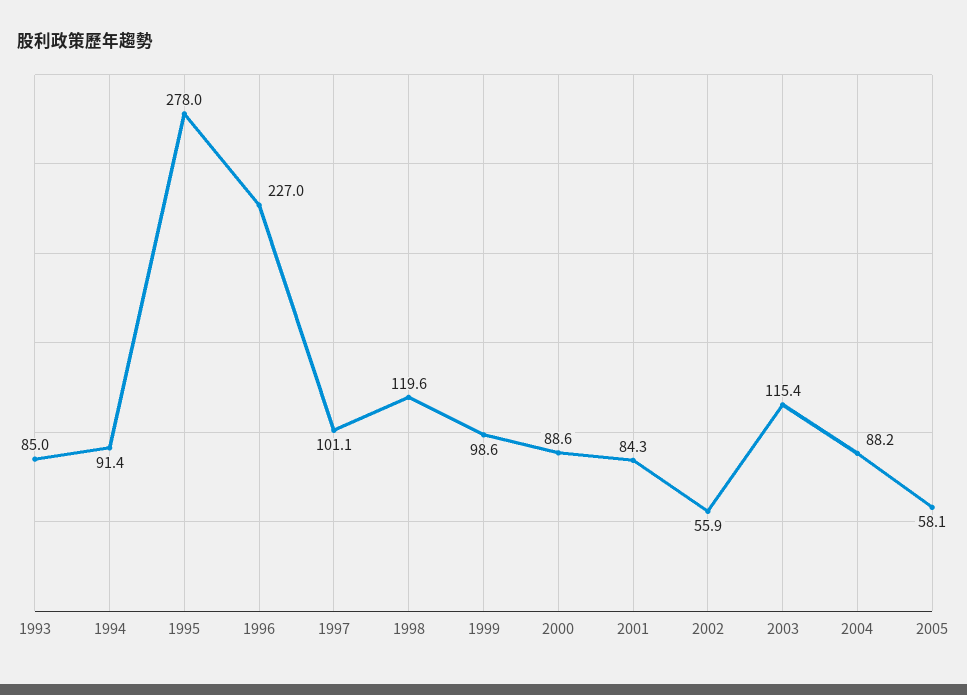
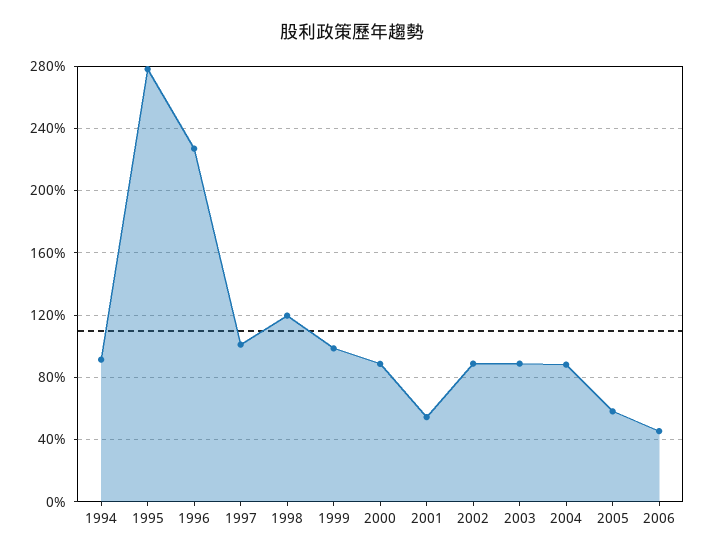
1993: 85 -> none
2001: 84.3 -> 55
2002: 55.9 -> 90
2003: 115.4 -> 90
2006: none -> 45

